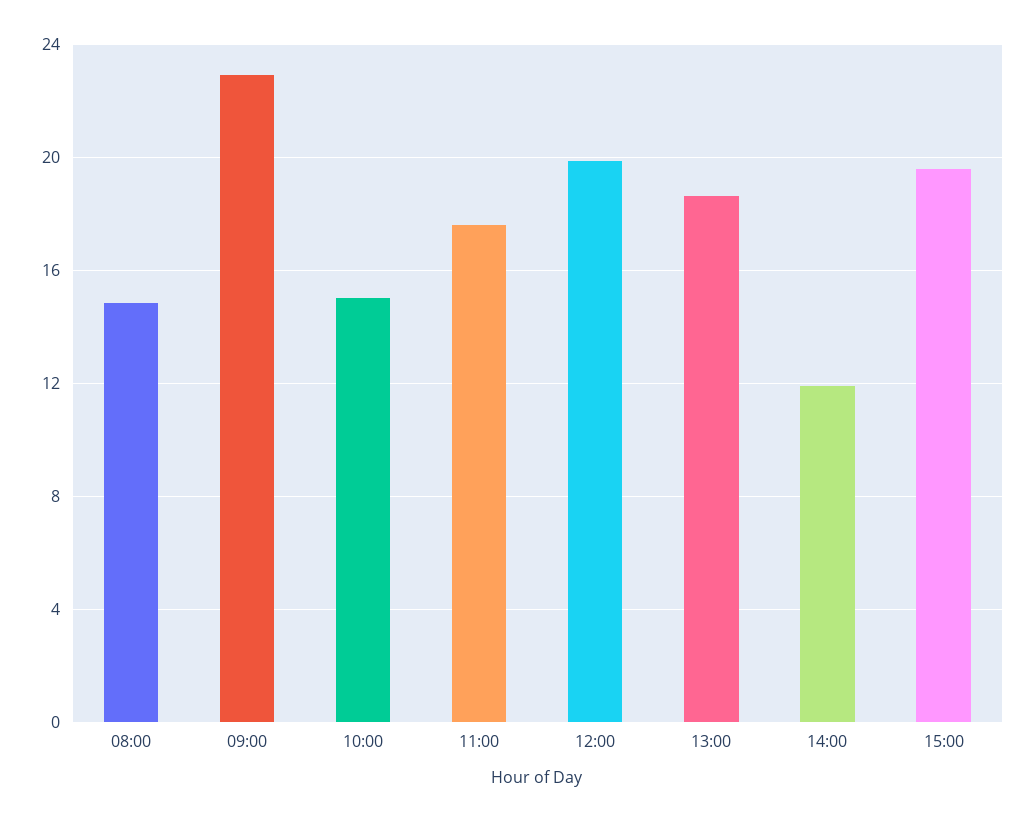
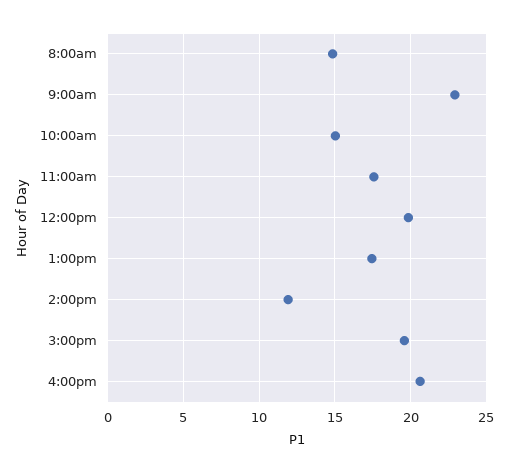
13:00: 18.5 -> 17.5
4:00pm: none -> 20.5

